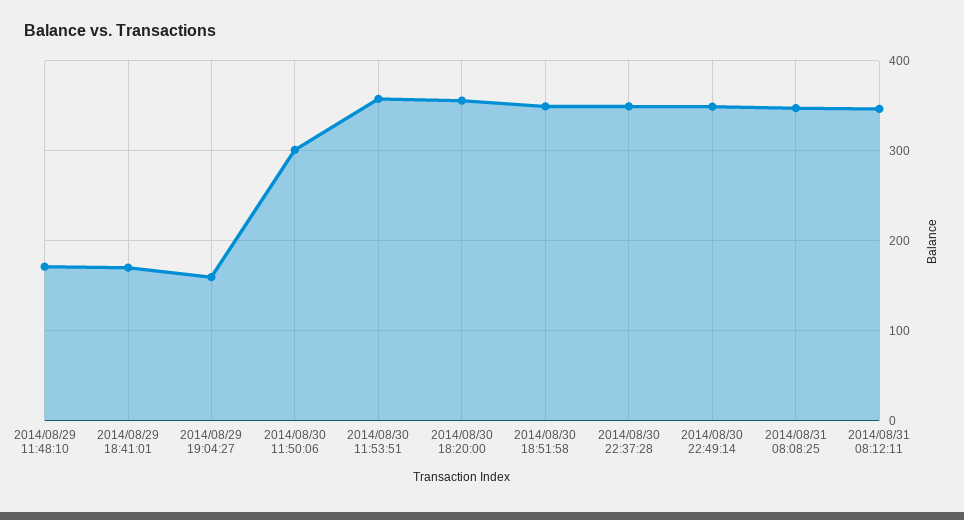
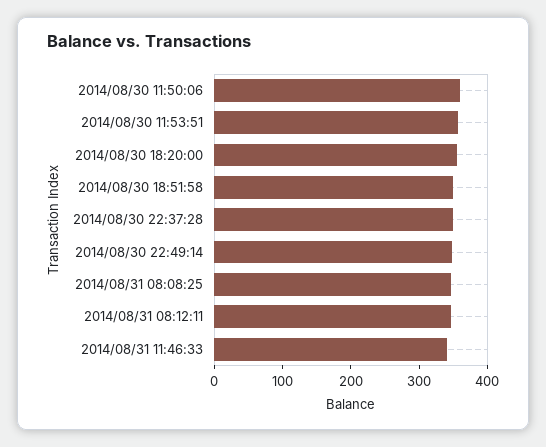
2014/08/29 11:48:10: 170 -> none
2014/08/29 18:41:01: 170 -> none
2014/08/29 19:04:27: 160 -> none
2014/08/30 11:50:06: 300 -> 360
2014/08/31 11:46:33: none -> 340

